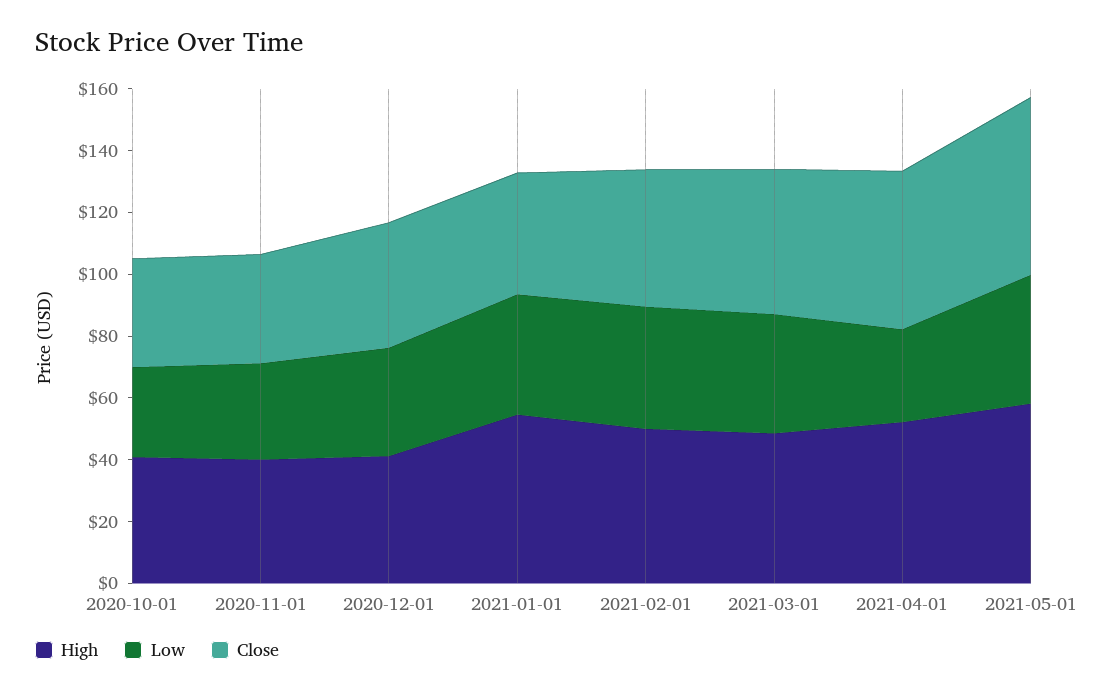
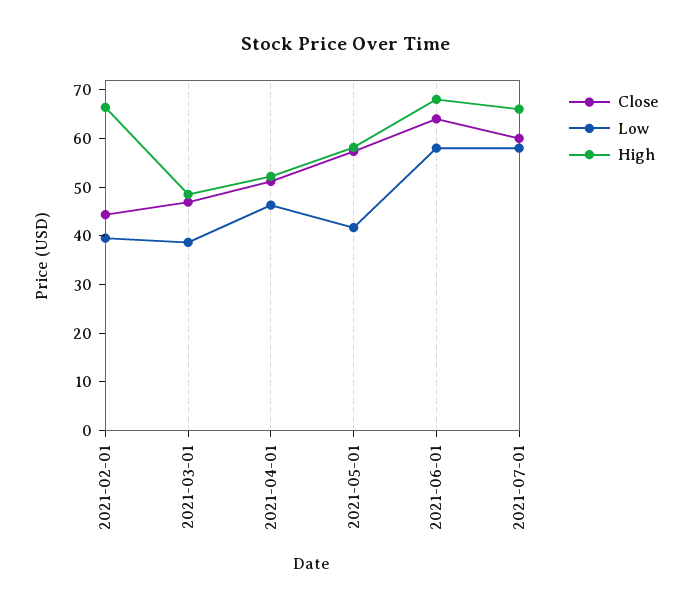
High, 2020-10-01: 40 -> none
Low, 2020-10-01: 30 -> none
Close, 2020-10-01: 35 -> none
High, 2020-11-01: 40 -> none
Low, 2020-11-01: 30 -> none
Close, 2020-11-01: 35 -> none
High, 2020-12-01: 40 -> none
Low, 2020-12-01: 35 -> none
Close, 2020-12-01: 40 -> none
High, 2021-01-01: 55 -> none
Low, 2021-01-01: 40 -> none
Close, 2021-01-01: 40 -> none
High, 2021-02-01: 50 -> 66
Low, 2021-04-01: 30 -> 46
Close, 2021-06-01: none -> 64
Low, 2021-06-01: none -> 58
High, 2021-06-01: none -> 68
Close, 2021-07-01: none -> 60
Low, 2021-07-01: none -> 58
High, 2021-07-01: none -> 66

